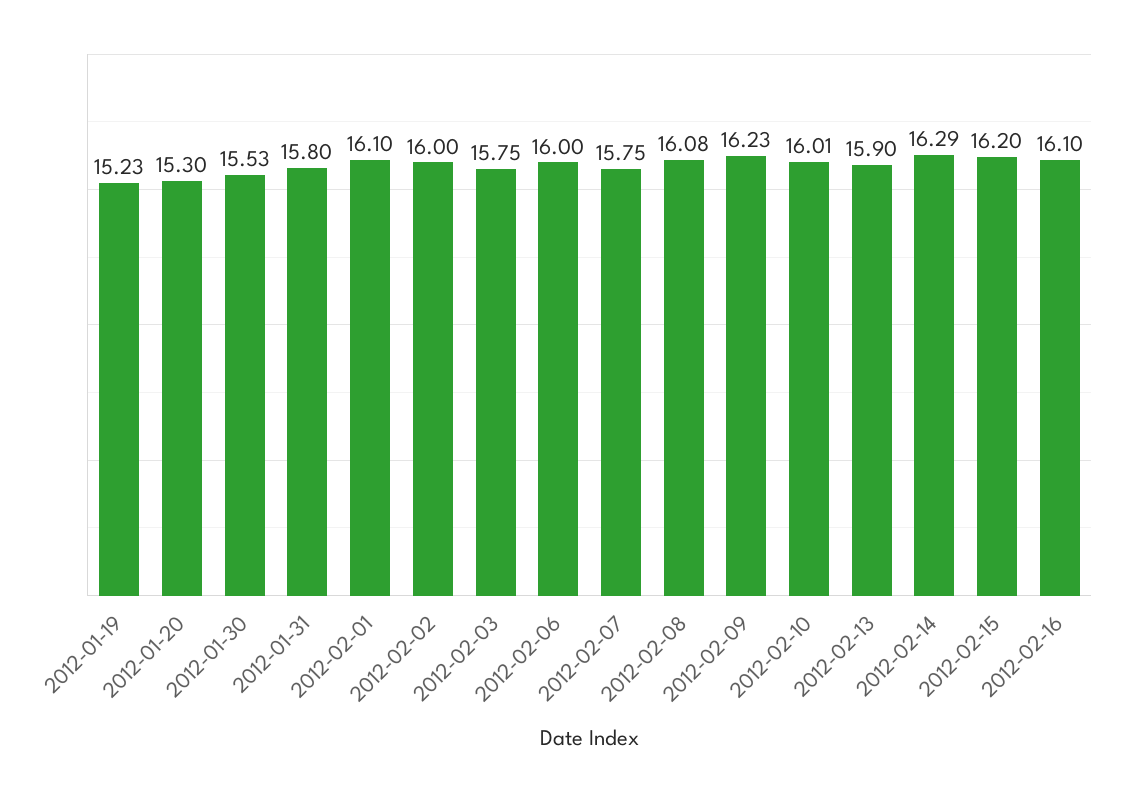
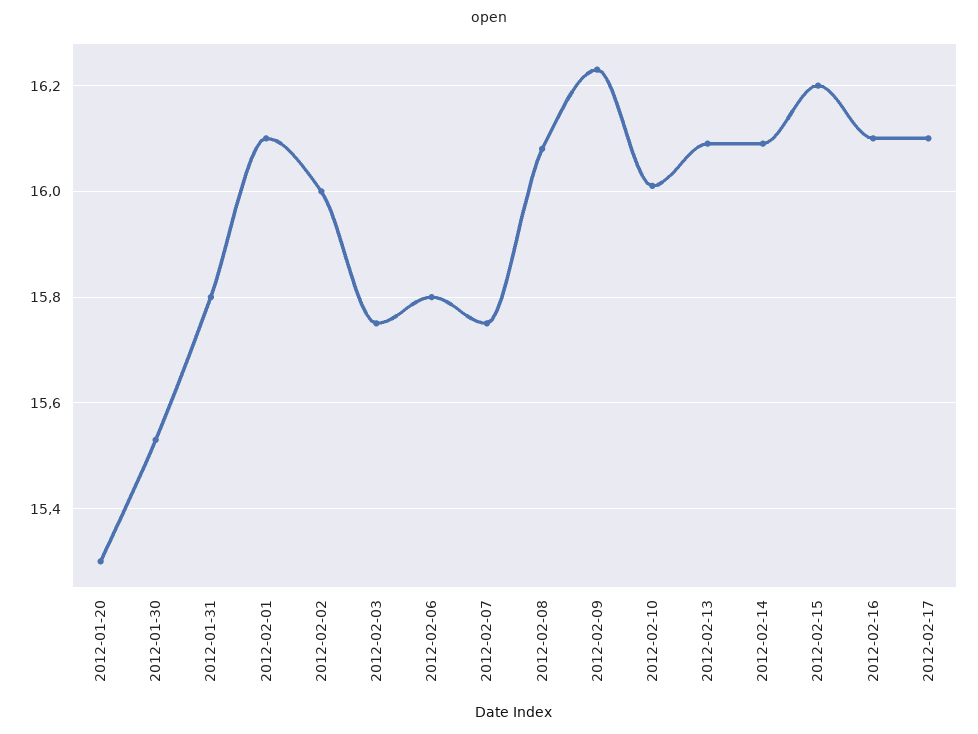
2012-01-19: 15.23 -> none
2012-02-06: 16 -> 15.8
2012-02-13: 15.9 -> 16.1
2012-02-14: 16.29 -> 16.1
2012-02-17: none -> 16.1

